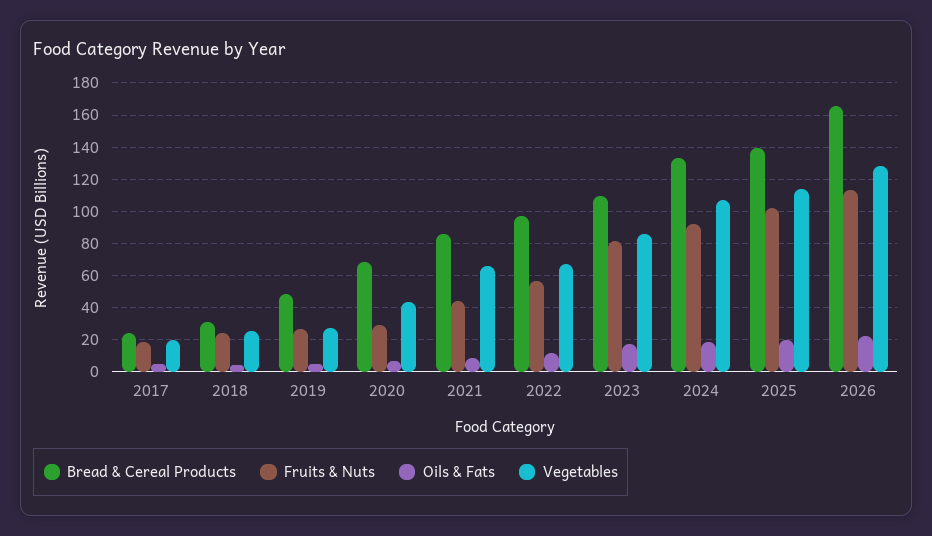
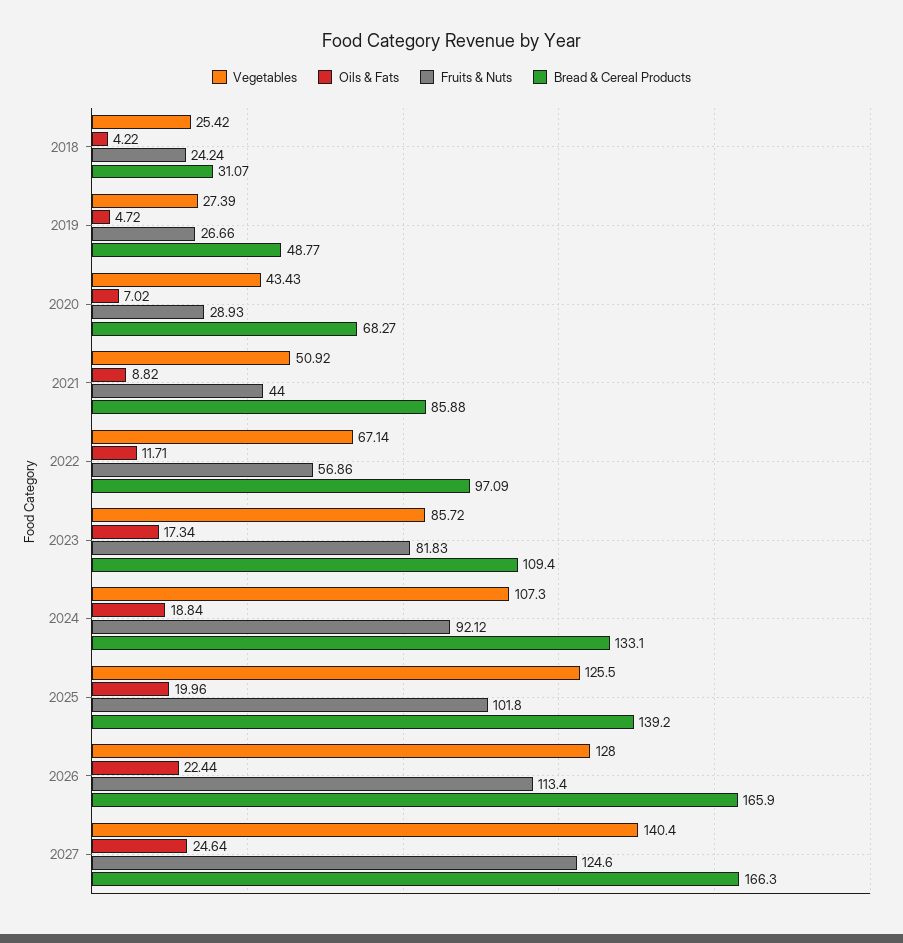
Bread & Cereal Products, 2017: 25 -> none
Fruits & Nuts, 2017: 20 -> none
Oils & Fats, 2017: 5 -> none
Vegetables, 2017: 20 -> none
Vegetables, 2021: 65 -> 50.92
Vegetables, 2025: 115 -> 125.5
Vegetables, 2027: none -> 140.4
Oils & Fats, 2027: none -> 24.64
Fruits & Nuts, 2027: none -> 124.6
Bread & Cereal Products, 2027: none -> 166.3

